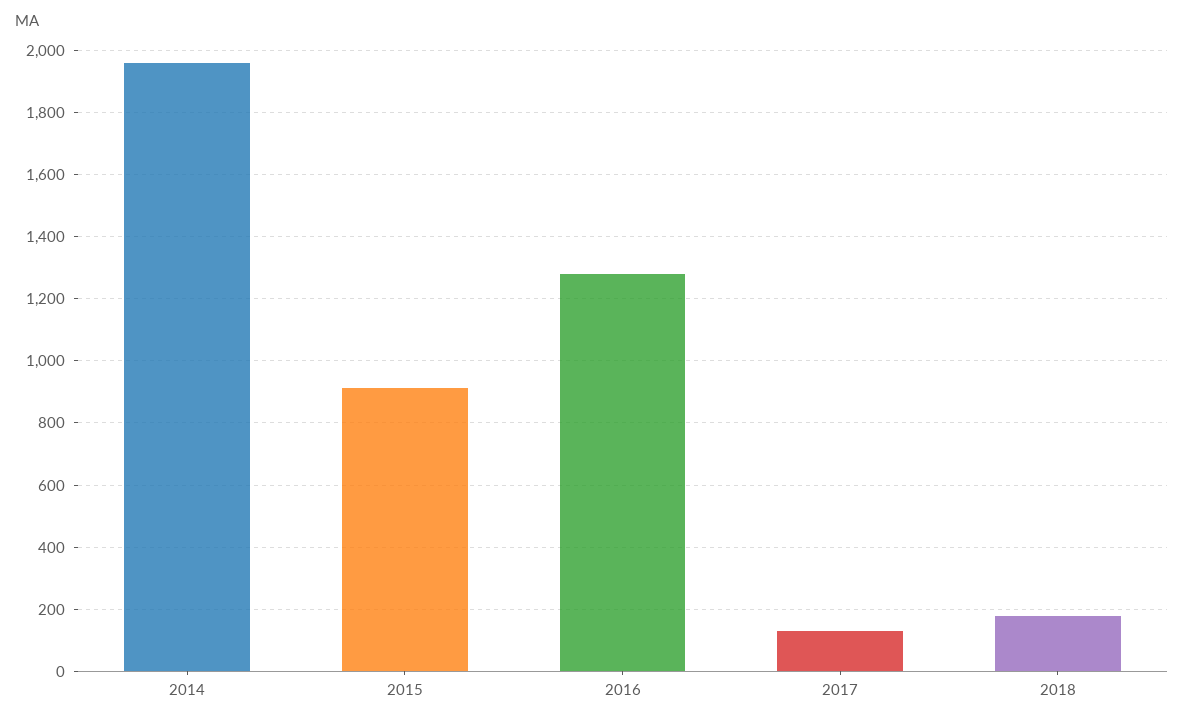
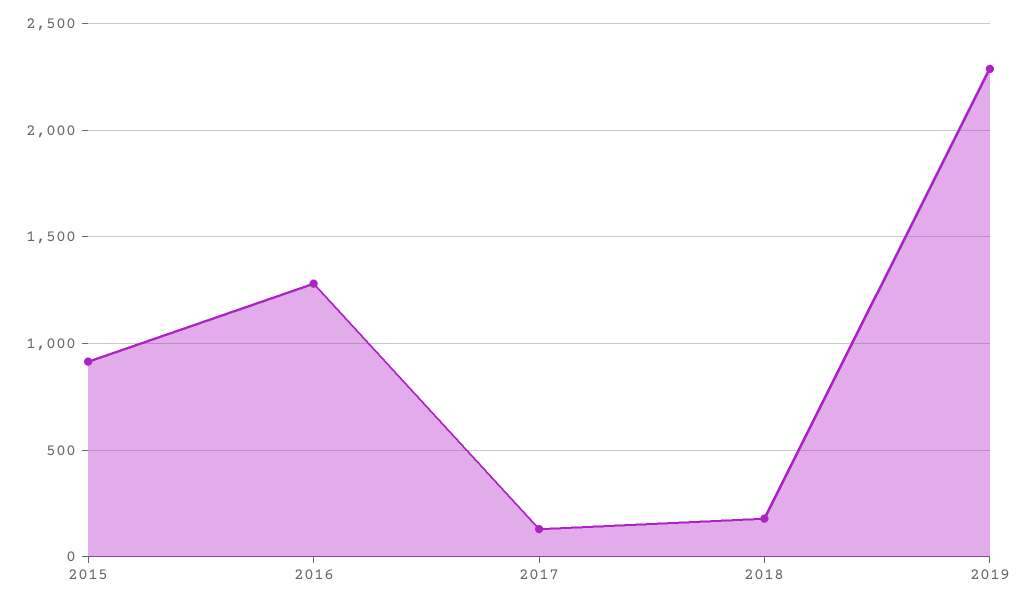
2014: 1960 -> none
2019: none -> 2300

